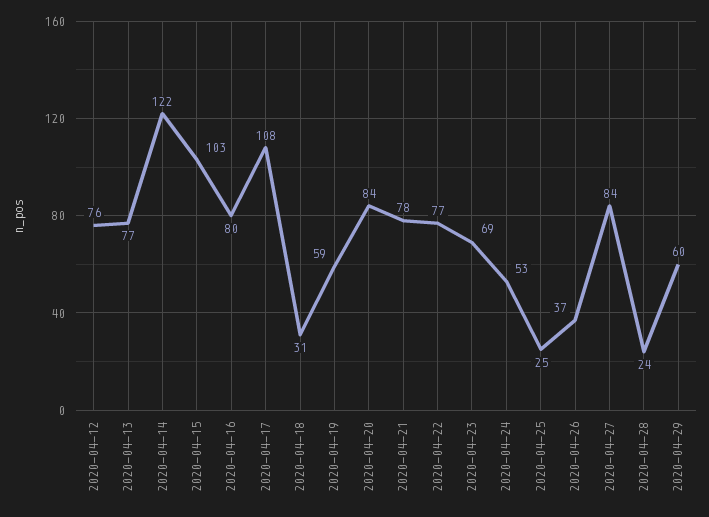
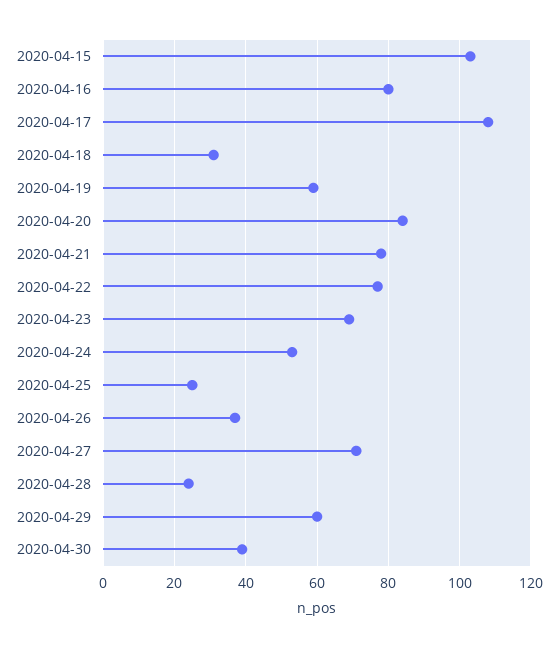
2020-04-12: 76 -> none
2020-04-13: 77 -> none
2020-04-14: 122 -> none
2020-04-27: 84 -> 70
2020-04-30: none -> 40

